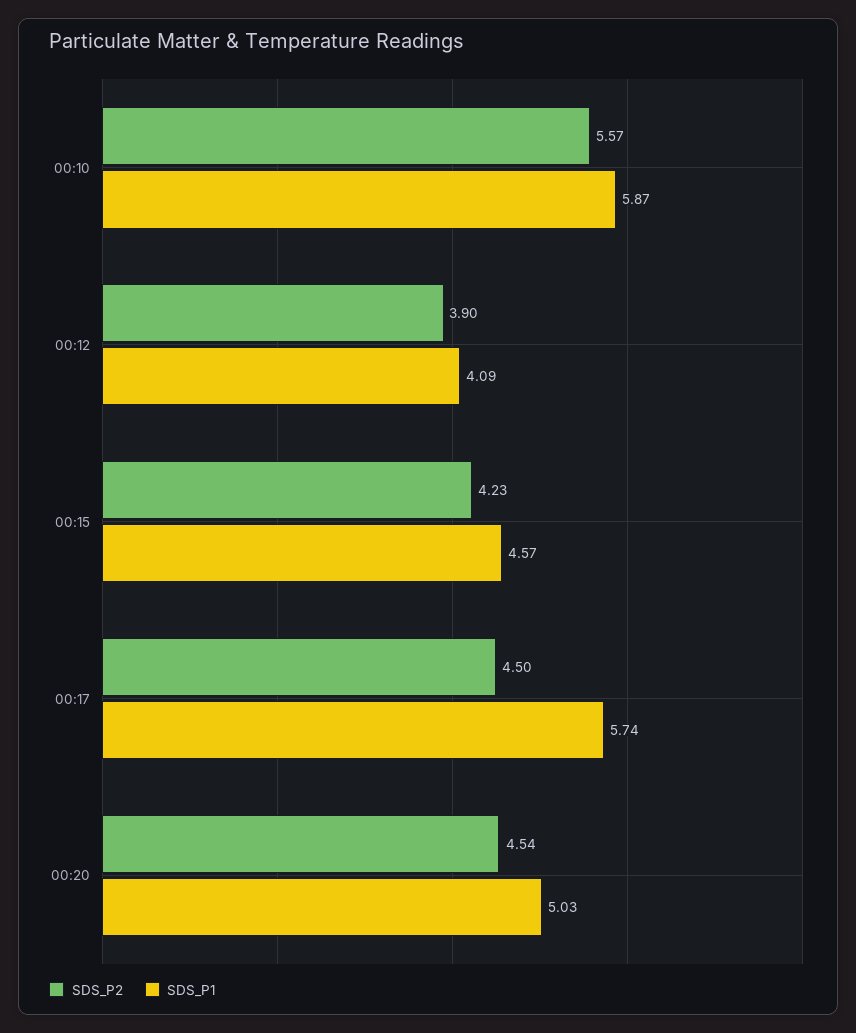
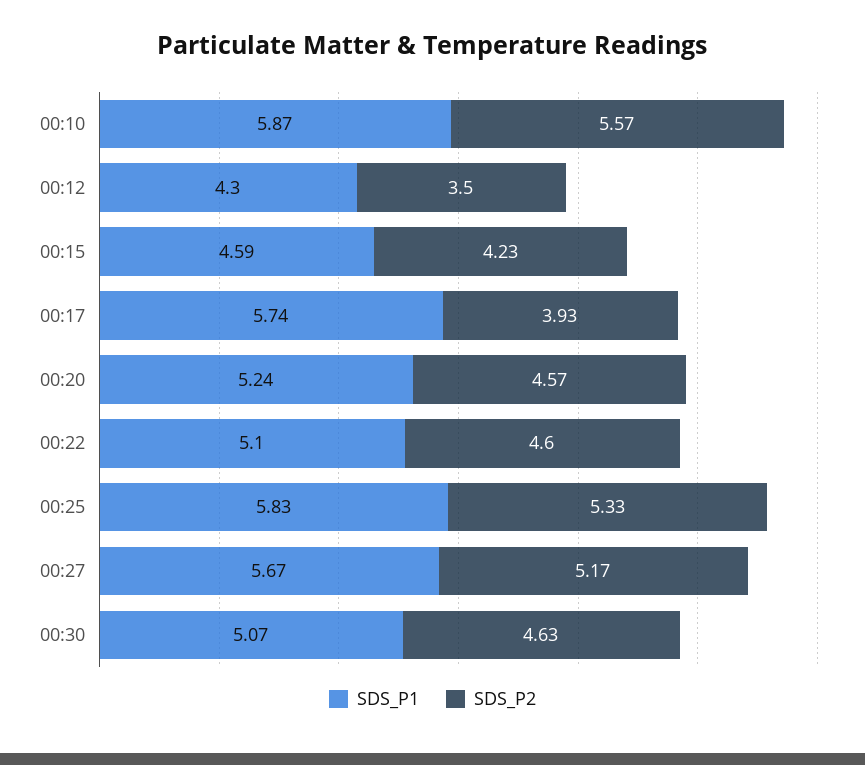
SDS_P2, 00:12: 3.9 -> 3.5
SDS_P1, 00:12: 4.09 -> 4.3
SDS_P1, 00:15: 4.57 -> 4.59
SDS_P2, 00:17: 4.5 -> 3.93
SDS_P2, 00:20: 4.54 -> 4.57
SDS_P1, 00:20: 5.03 -> 5.24
SDS_P1, 00:22: none -> 5.1
SDS_P2, 00:22: none -> 4.6
SDS_P1, 00:25: none -> 5.83
SDS_P2, 00:25: none -> 5.33
SDS_P1, 00:27: none -> 5.67
SDS_P2, 00:27: none -> 5.17
SDS_P1, 00:30: none -> 5.07
SDS_P2, 00:30: none -> 4.63

